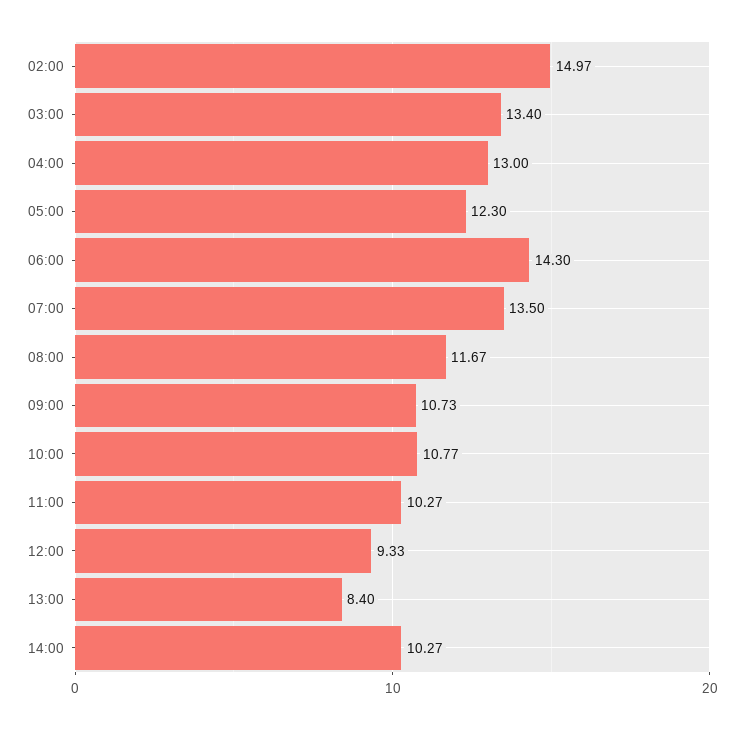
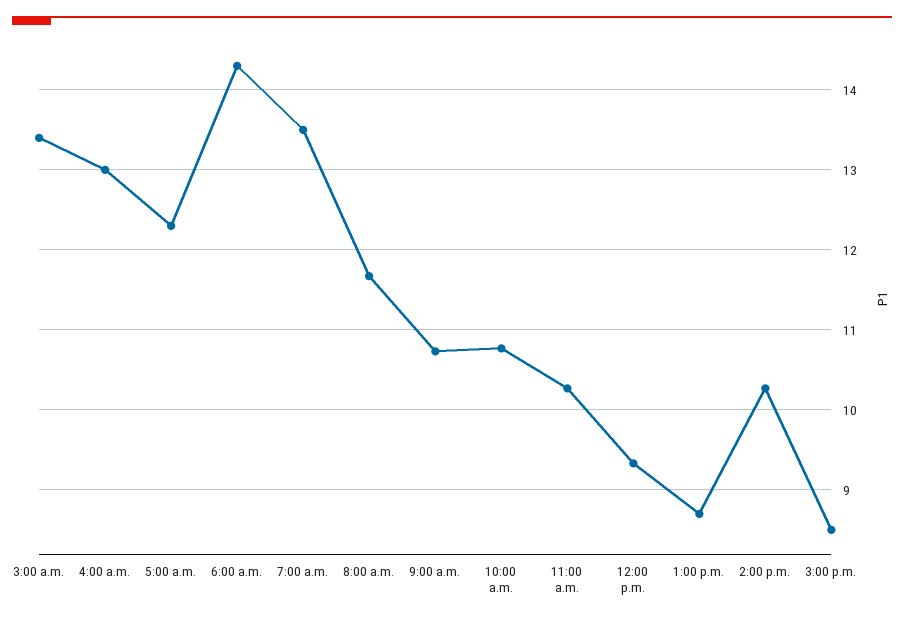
02:00: 14.97 -> none
13:00: 8.4 -> 8.7
3:00 p.m.: none -> 8.5

